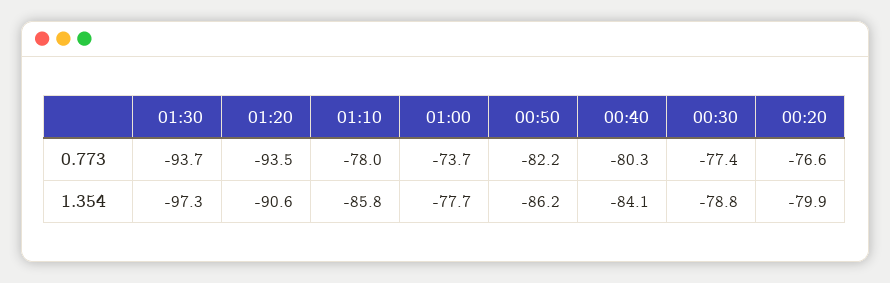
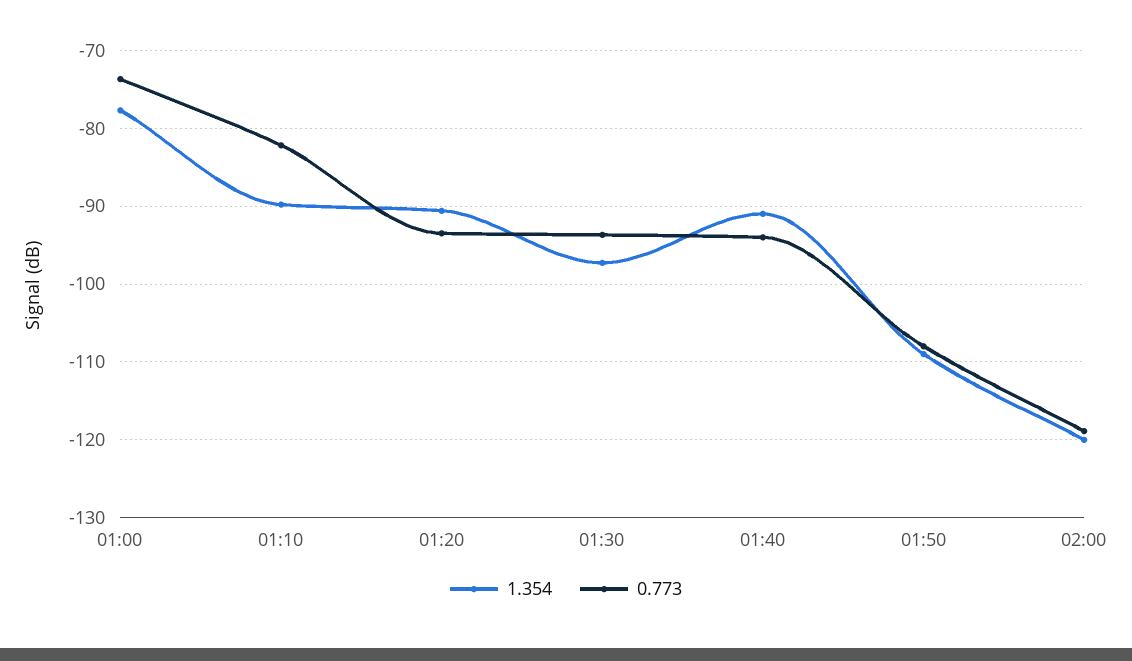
0.773, 01:10: -78 -> -82
0.773, 00:50: -82.2 -> none
0.773, 00:40: -80.3 -> none
0.773, 00:30: -77.4 -> none
0.773, 00:20: -76.6 -> none
1.354, 01:10: -85.8 -> -90
1.354, 00:50: -86.2 -> none
1.354, 00:40: -84.1 -> none
1.354, 00:30: -78.8 -> none
1.354, 00:20: -79.9 -> none
1.354, 01:40: none -> -91
0.773, 01:40: none -> -94
1.354, 01:50: none -> -109
0.773, 01:50: none -> -108
1.354, 02:00: none -> -120
0.773, 02:00: none -> -119

